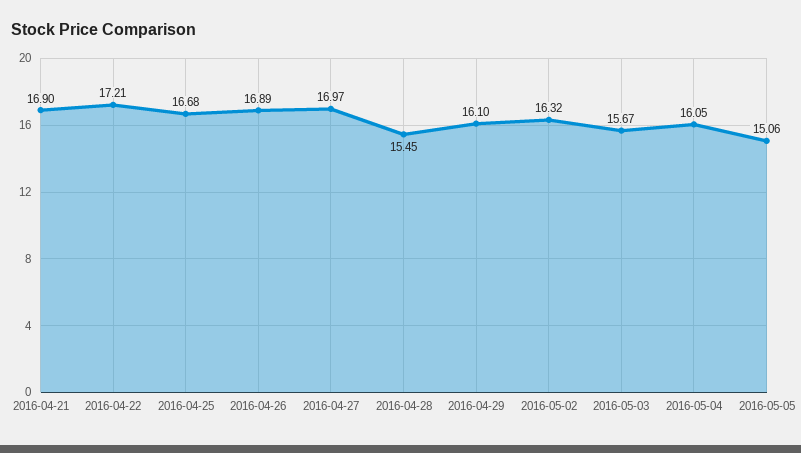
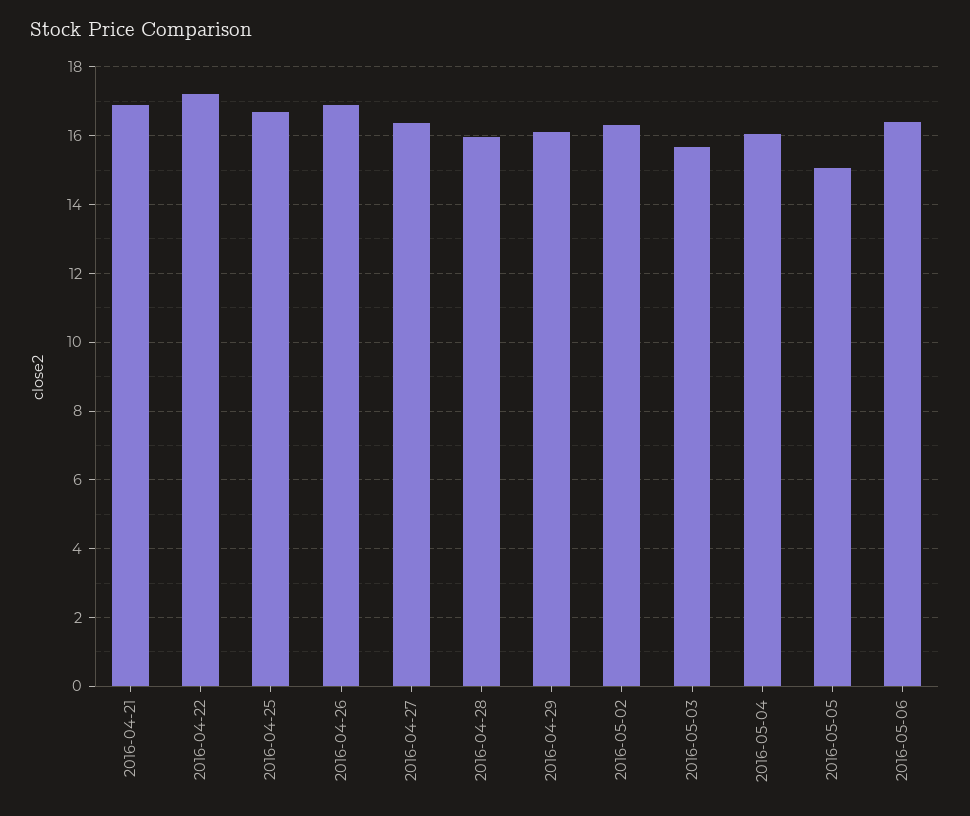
2016-04-27: 16.97 -> 16.4
2016-04-28: 15.45 -> 16
2016-05-06: none -> 16.4

